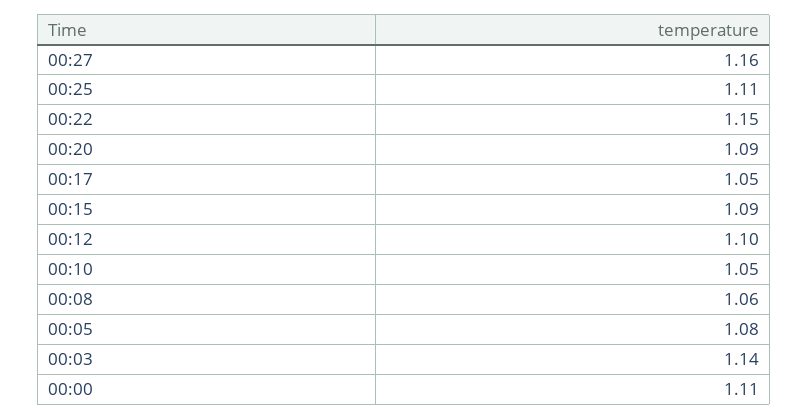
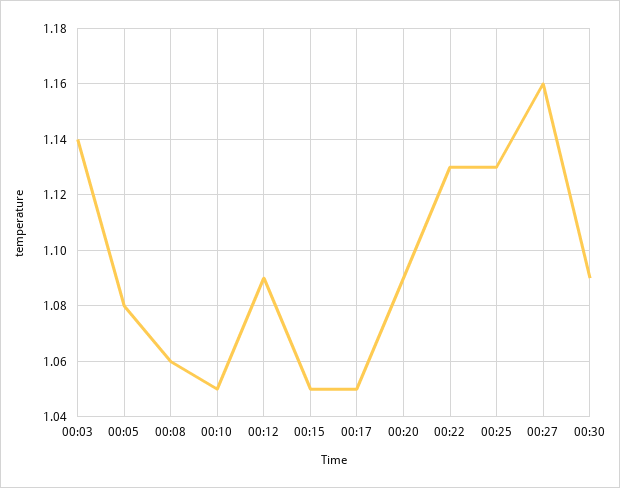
00:25: 1.11 -> 1.13
00:22: 1.15 -> 1.13
00:15: 1.09 -> 1.05
00:12: 1.1 -> 1.09
00:00: 1.11 -> none
00:30: none -> 1.09

